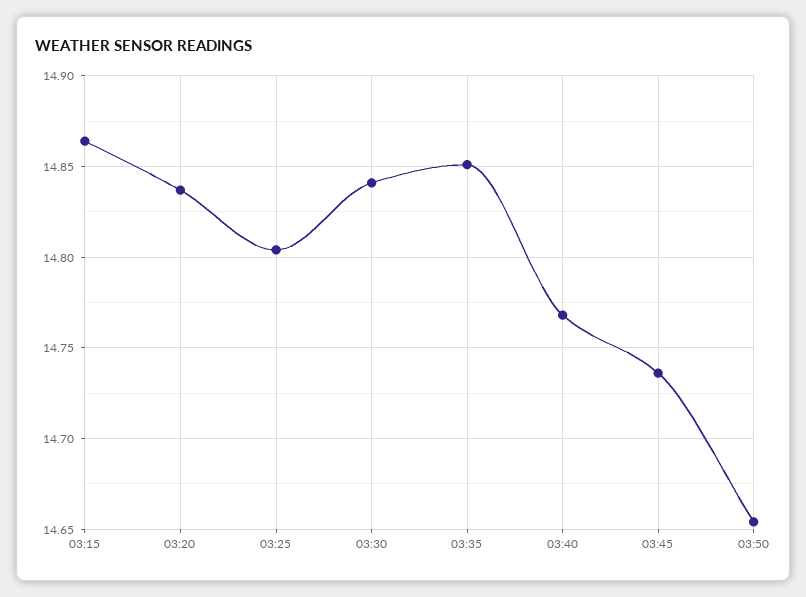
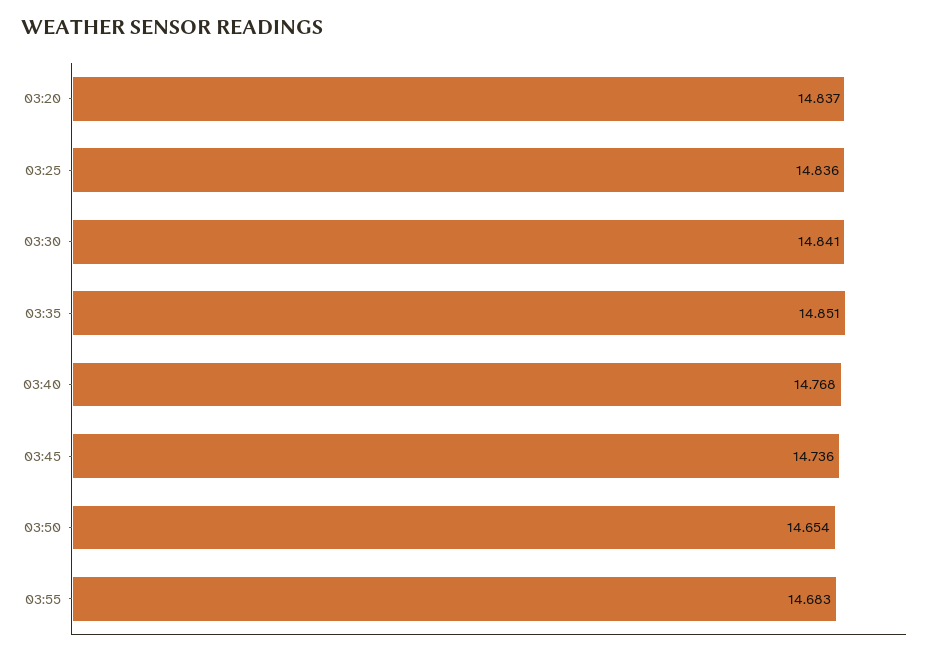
03:15: 14.865 -> none
03:25: 14.805 -> 14.836
03:55: none -> 14.683

